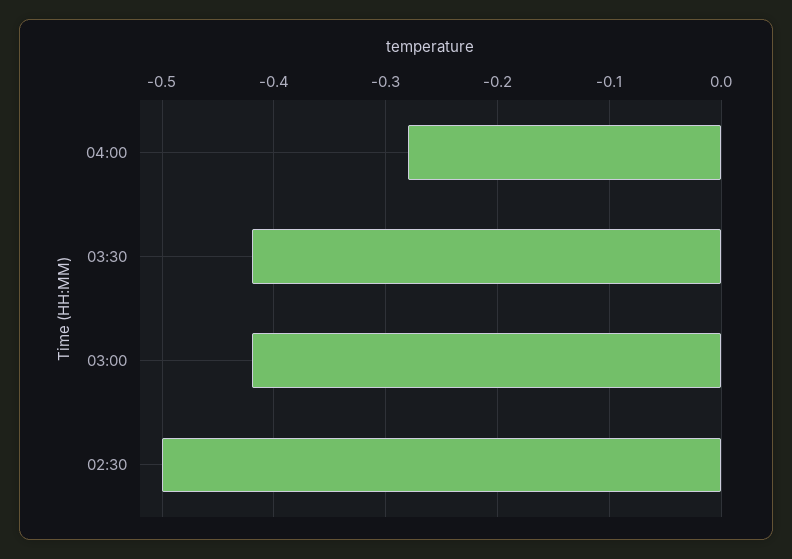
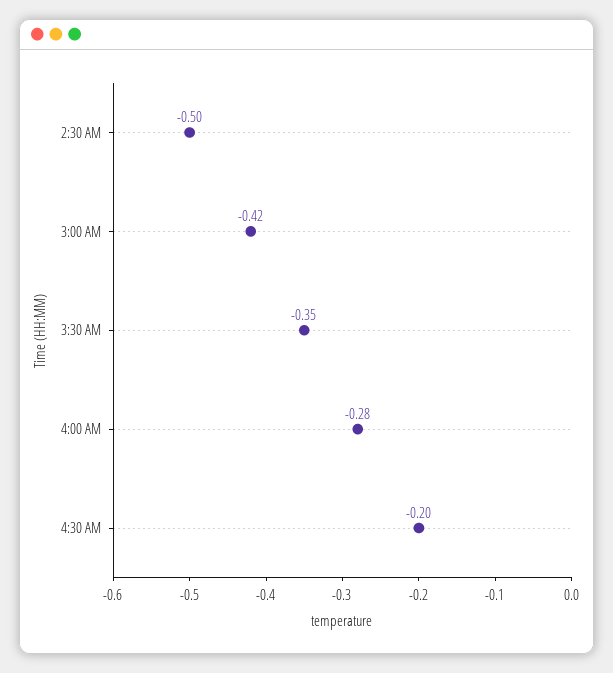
03:30: -0.42 -> -0.35
4:30 AM: none -> -0.2

